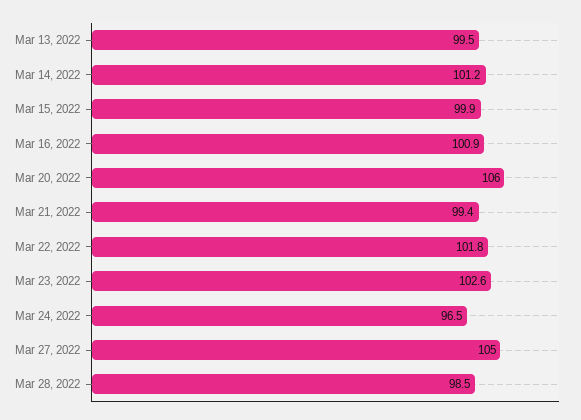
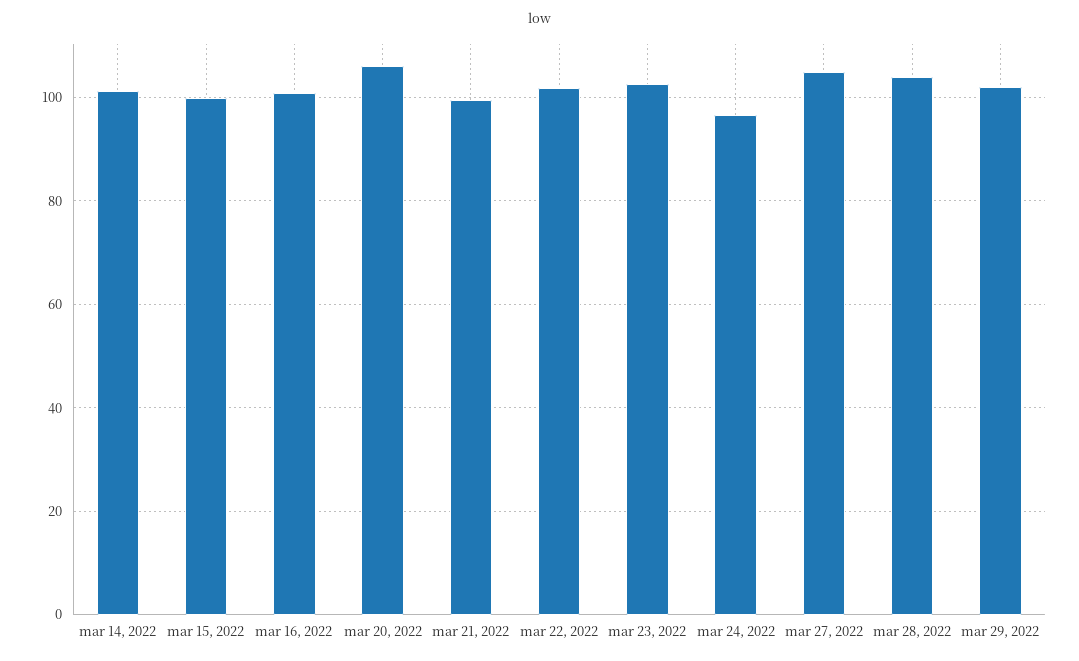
Mar 13, 2022: 99.5 -> none
Mar 28, 2022: 98.5 -> 104
mar 29, 2022: none -> 102

